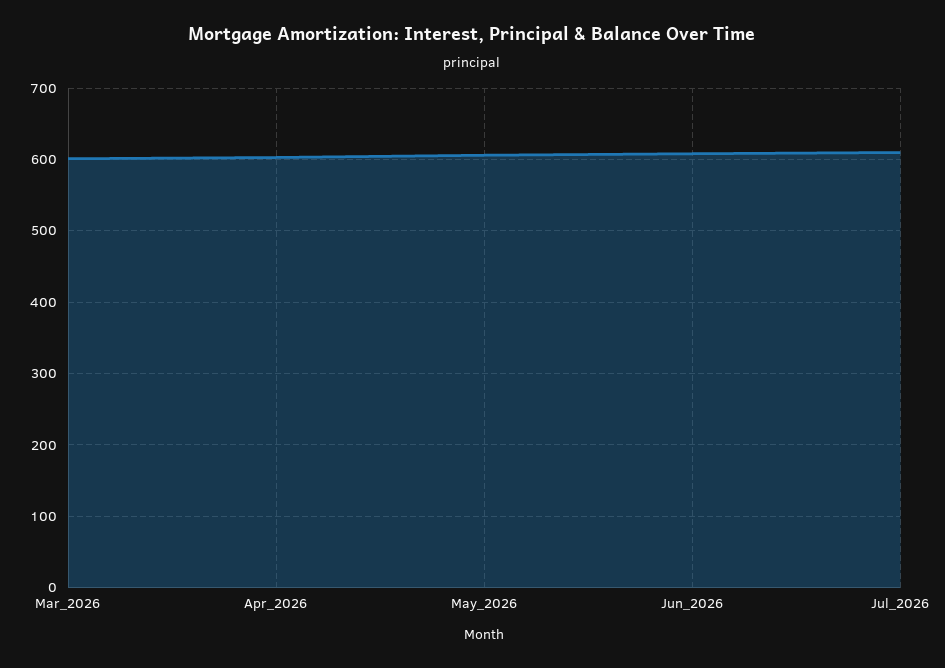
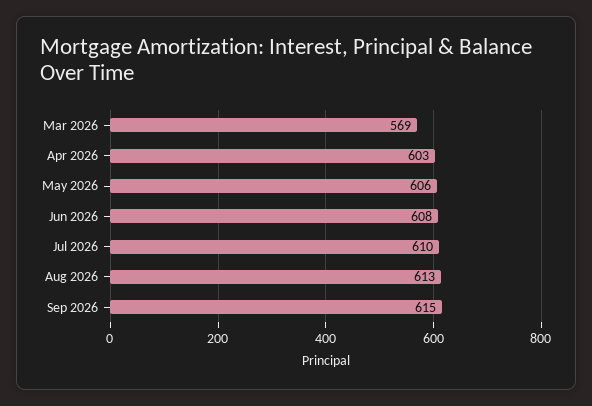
Mar_2026: 600 -> 569
Aug 2026: none -> 613
Sep 2026: none -> 615

